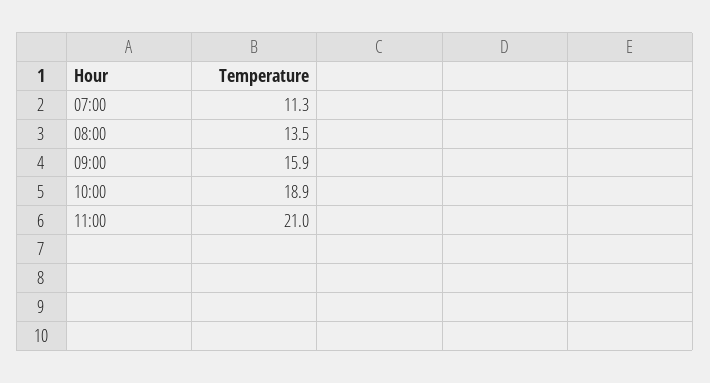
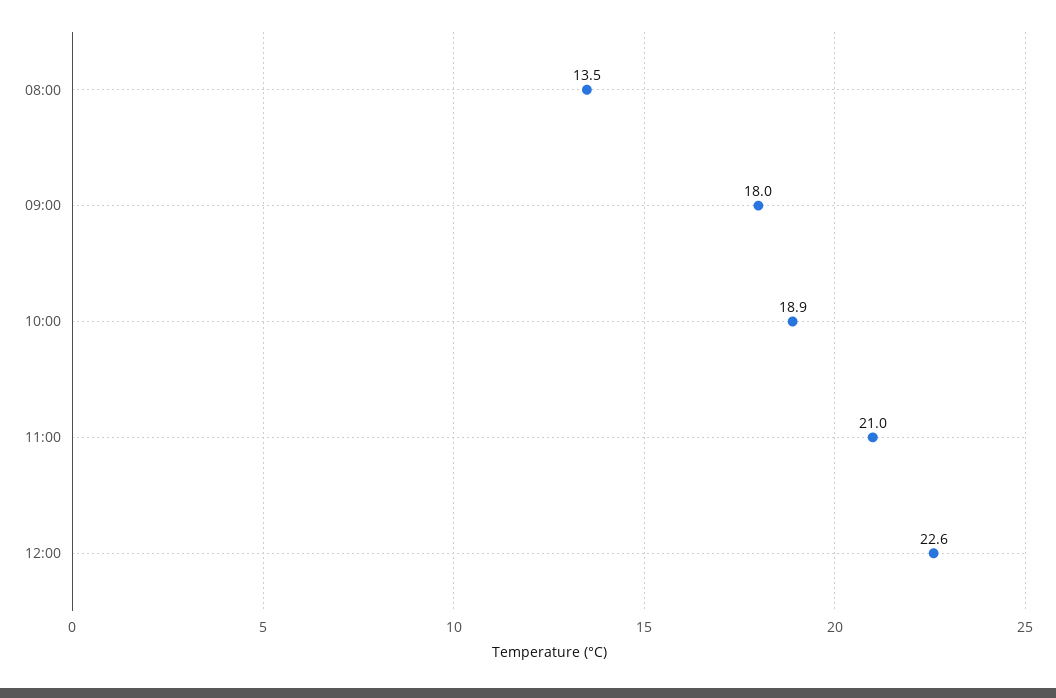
07:00: 11.3 -> none
09:00: 15.9 -> 18
12:00: none -> 22.6

